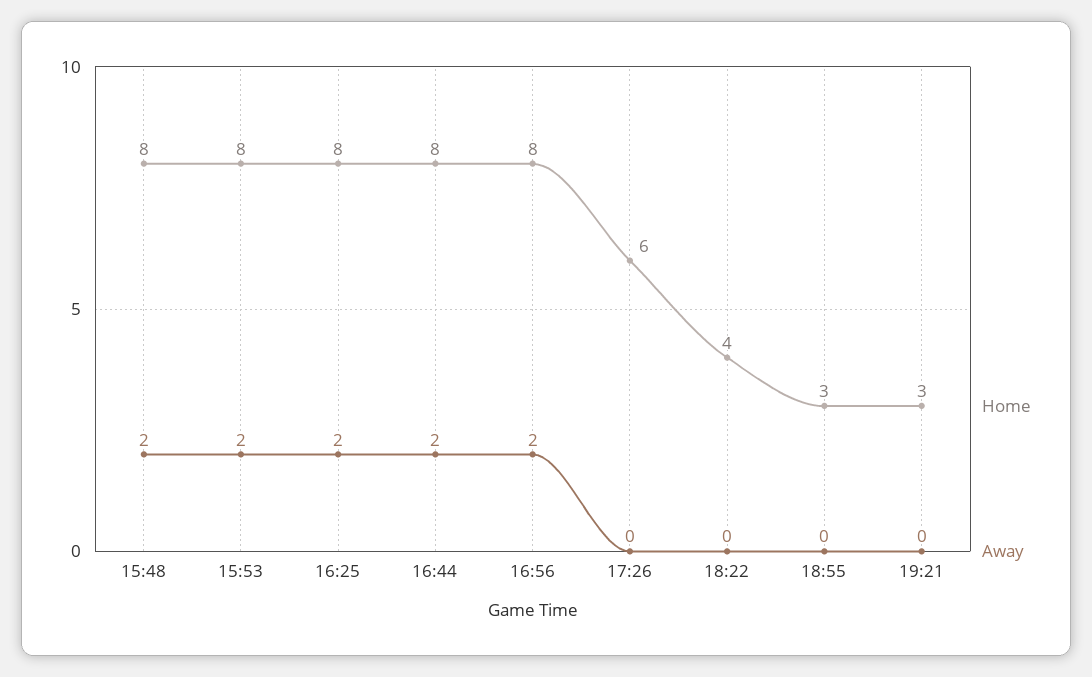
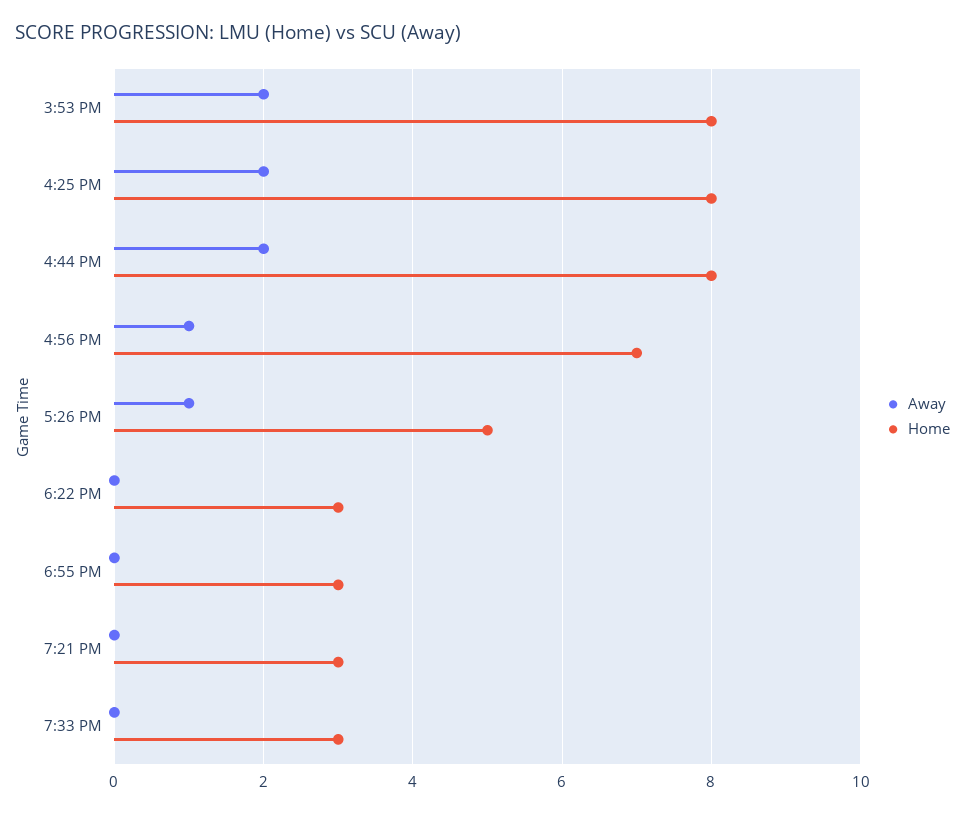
Home, 15:48: 8 -> none
Away, 15:48: 2 -> none
Home, 16:56: 8 -> 7
Away, 16:56: 2 -> 1
Home, 17:26: 6 -> 5
Away, 17:26: 0 -> 1
Home, 18:22: 4 -> 3
Away, 7:33 PM: none -> 0
Home, 7:33 PM: none -> 3

